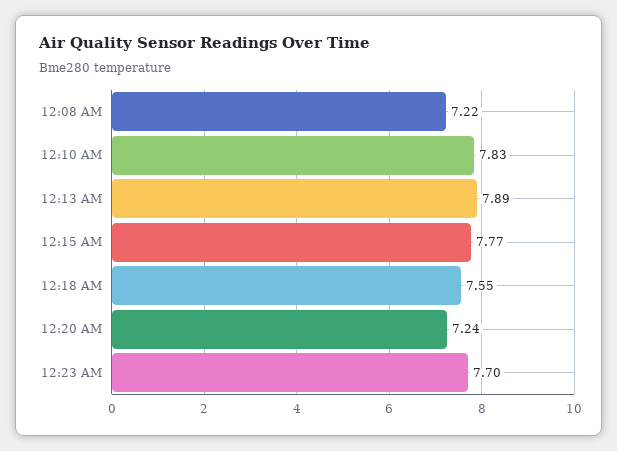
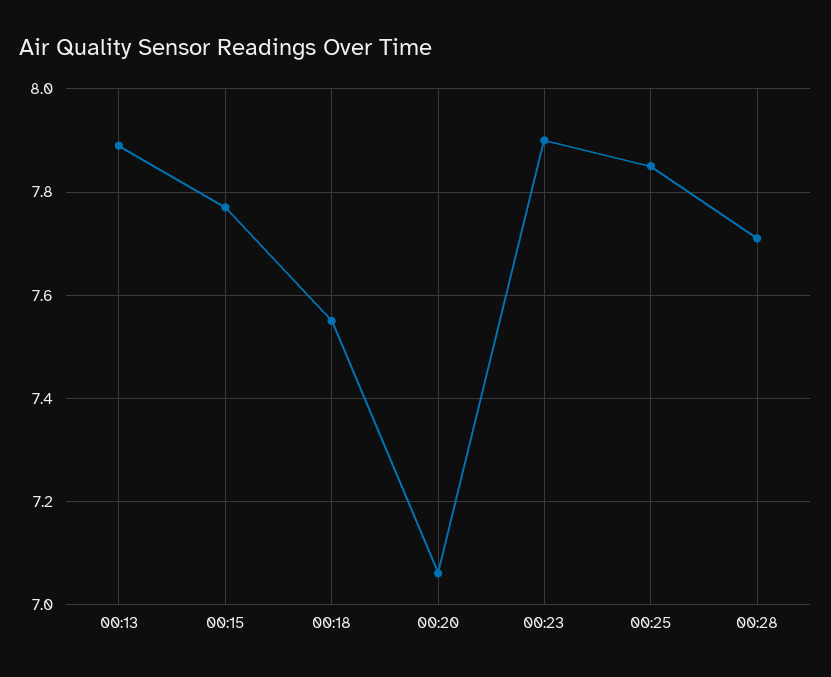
12:08 AM: 7.22 -> none
12:10 AM: 7.83 -> none
12:20 AM: 7.24 -> 7.05
12:23 AM: 7.7 -> 7.9
00:25: none -> 7.85
00:28: none -> 7.7

